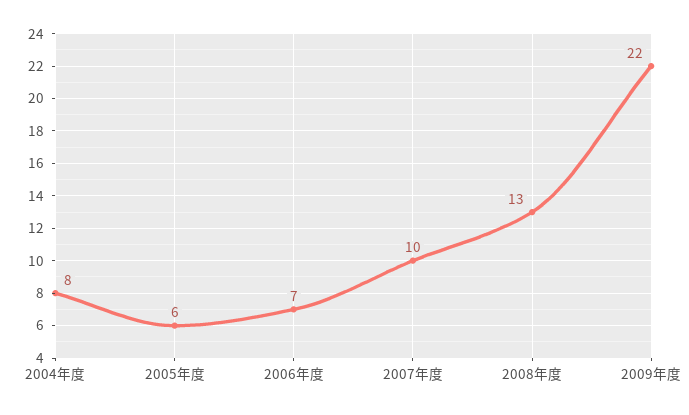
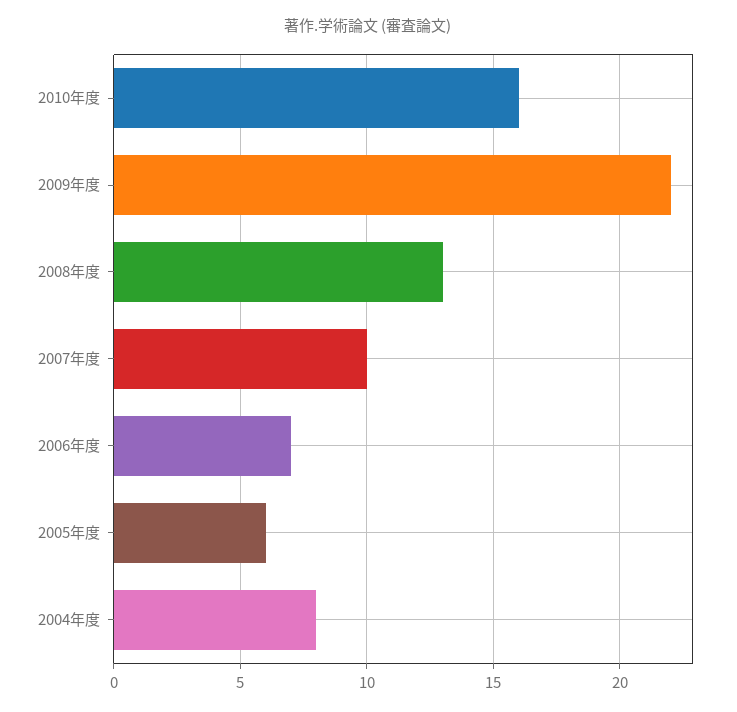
2010年度: none -> 16

